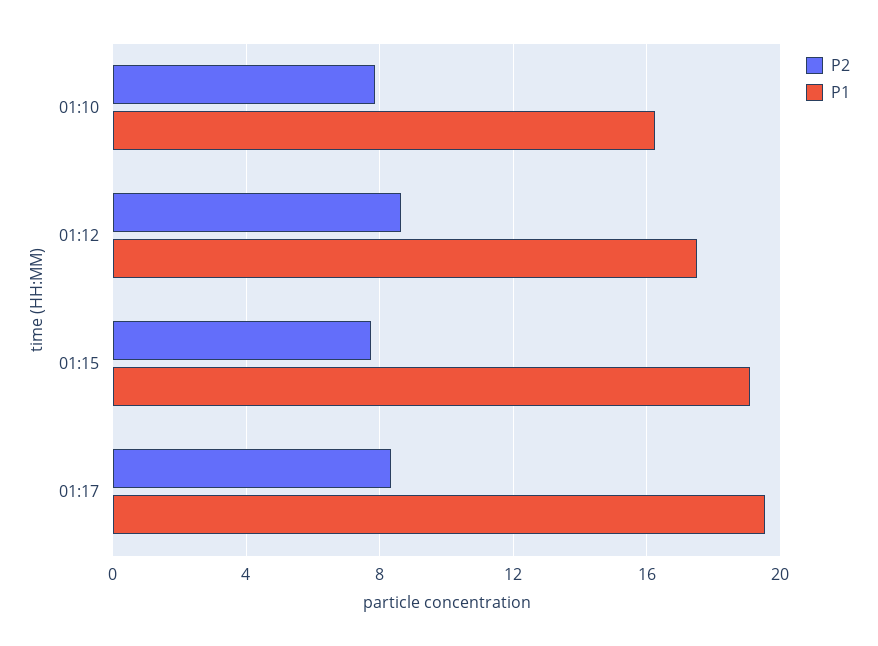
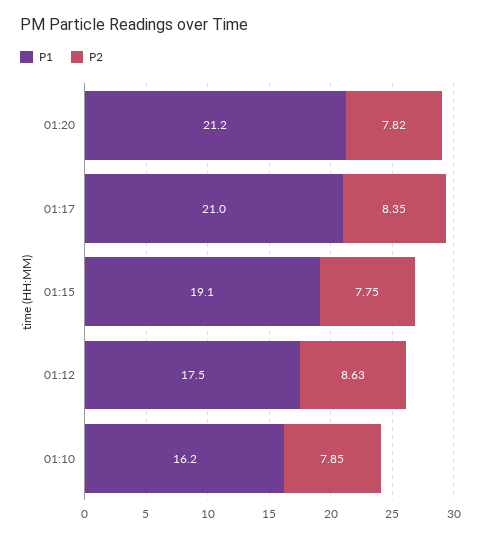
P1, 01:17: 19.5 -> 21
P1, 01:20: none -> 21.2
P2, 01:20: none -> 7.82

